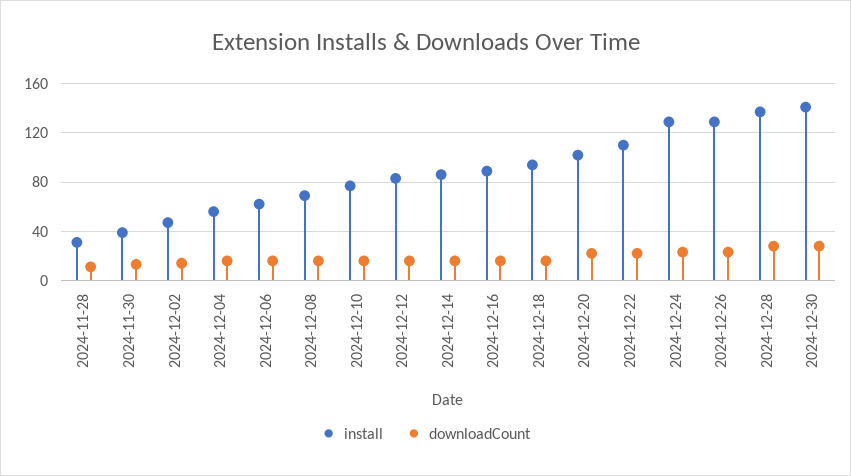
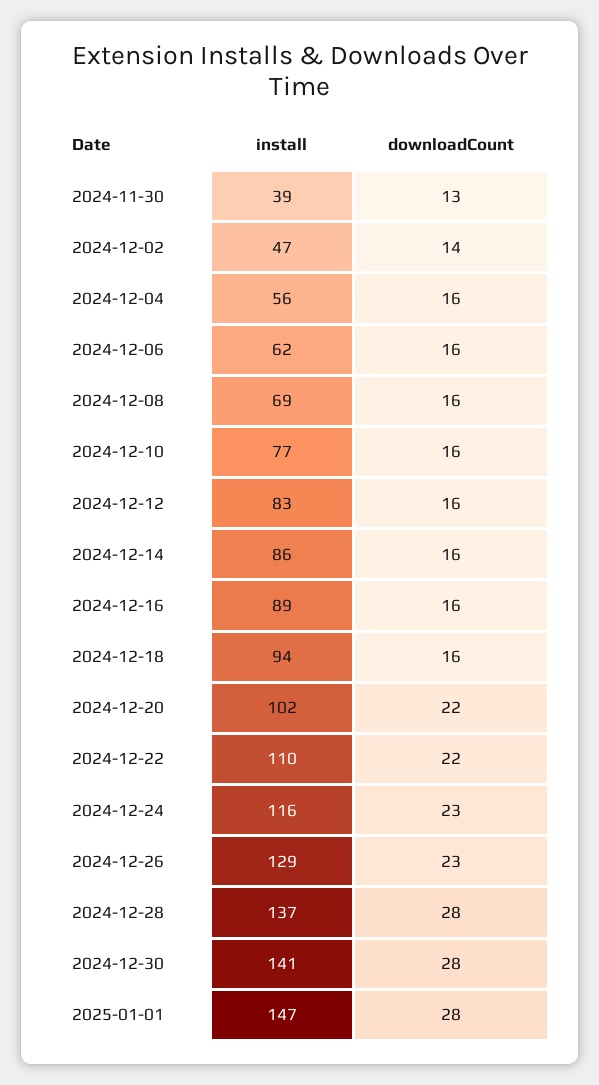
install, 2024-11-28: 30 -> none
downloadCount, 2024-11-28: 10 -> none
install, 2024-12-24: 130 -> 116
install, 2025-01-01: none -> 147
downloadCount, 2025-01-01: none -> 28

